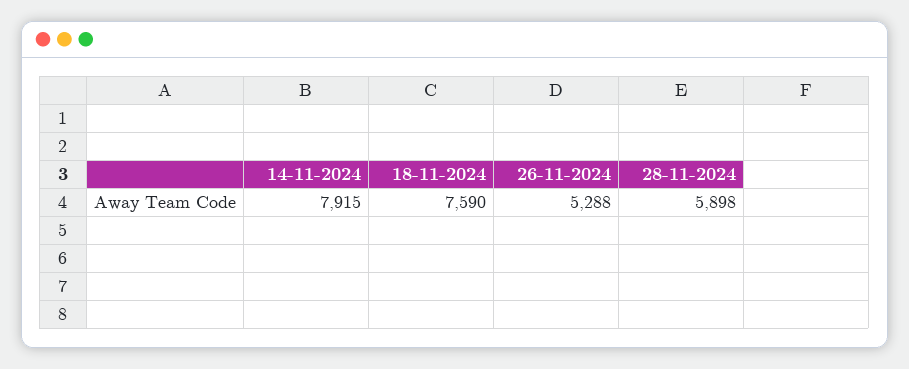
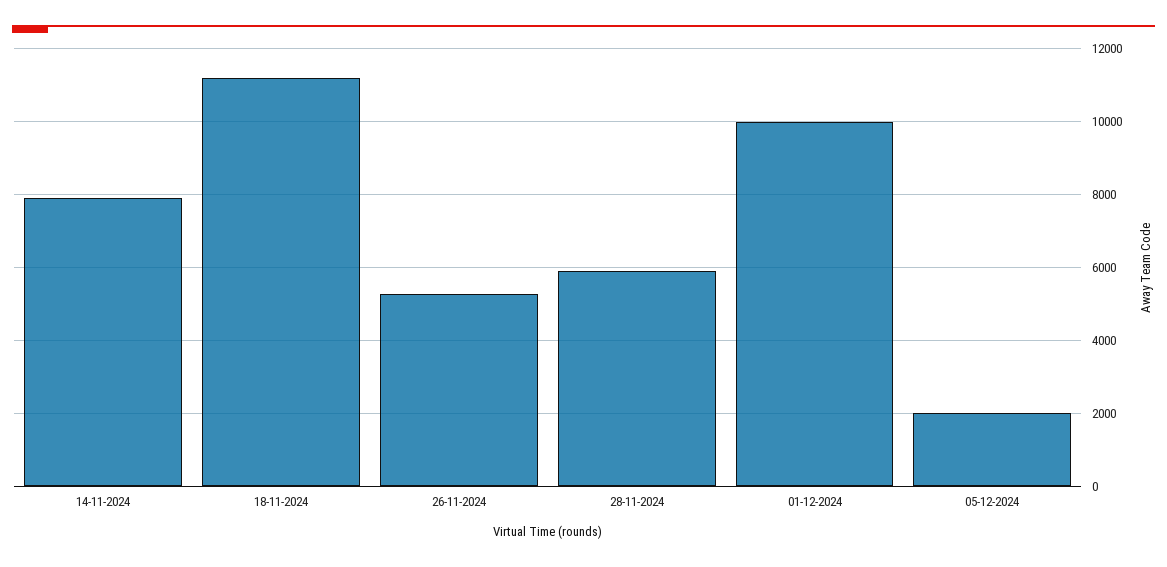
18-11-2024: 7590 -> 11200
01-12-2024: none -> 10000
05-12-2024: none -> 2000

